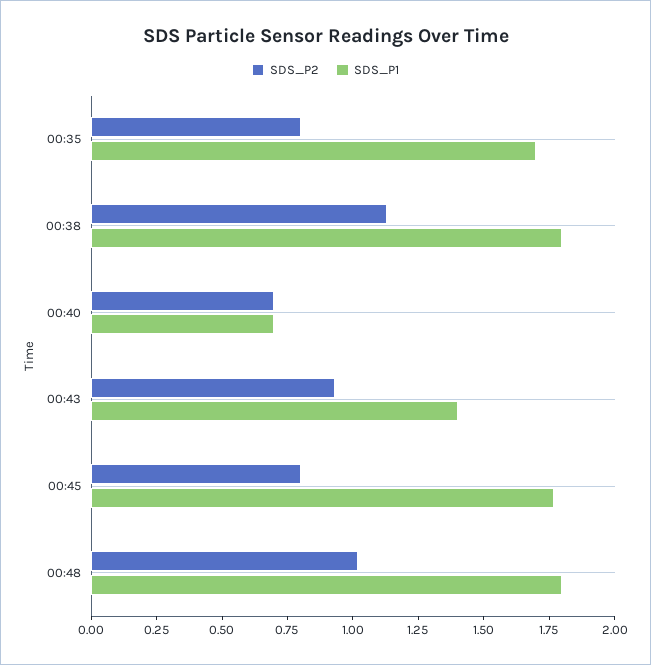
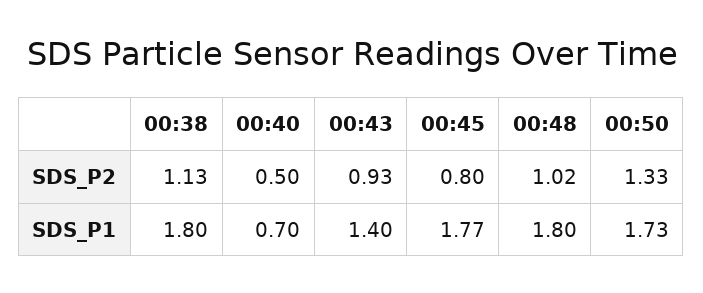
SDS_P2, 00:35: 0.8 -> none
SDS_P1, 00:35: 1.7 -> none
SDS_P2, 00:40: 0.7 -> 0.5
SDS_P2, 00:50: none -> 1.33
SDS_P1, 00:50: none -> 1.73

